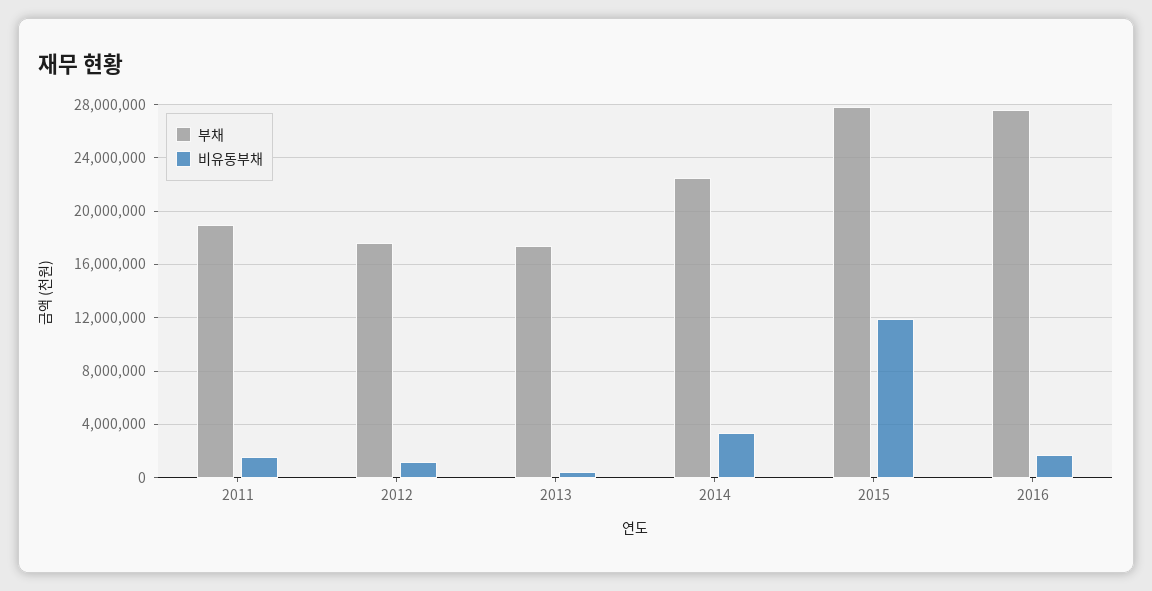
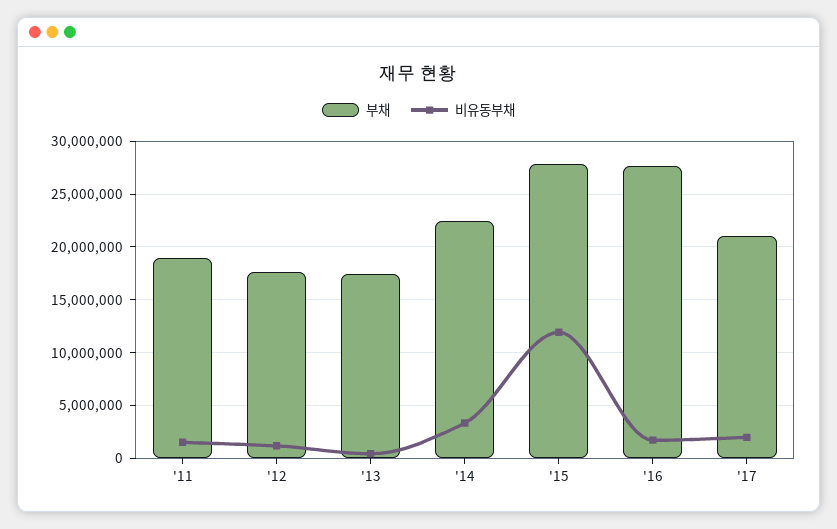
부채, '17: none -> 21000000
비유동부채, '17: none -> 2000000

